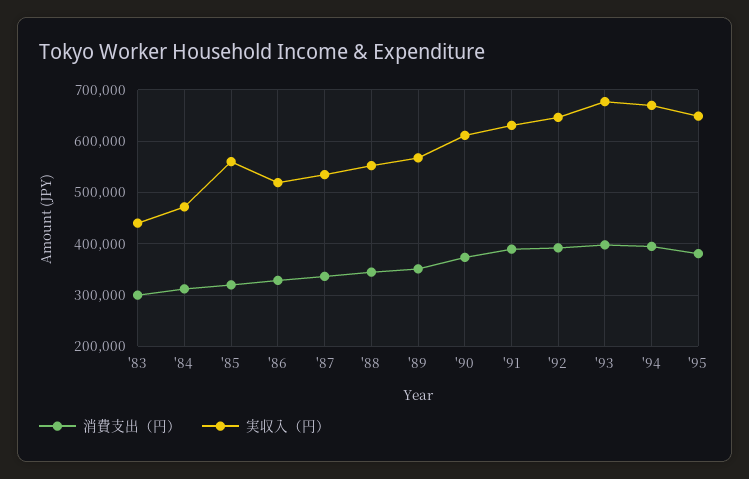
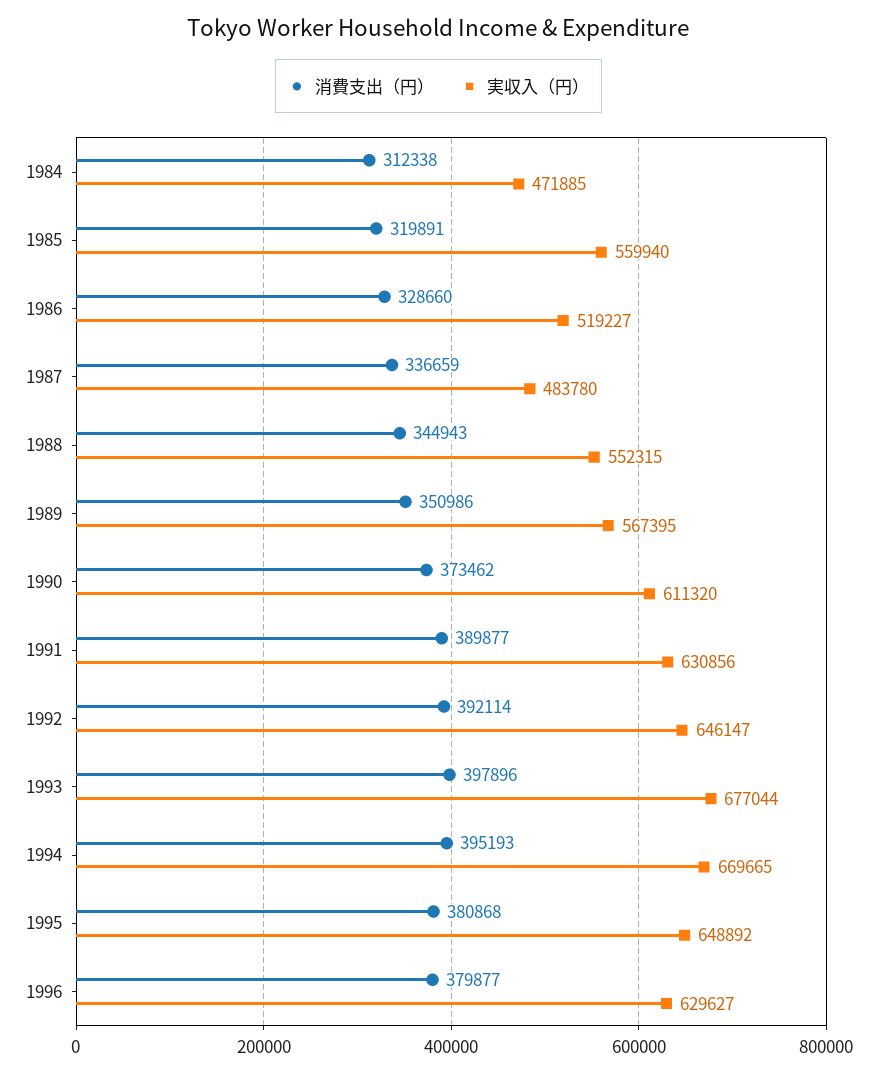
消費支出（円）, '83: 300000 -> none
実収入（円）, '83: 440000 -> none
実収入（円）, '87: 540000 -> 483780
消費支出（円）, 1996: none -> 379877
実収入（円）, 1996: none -> 629627

